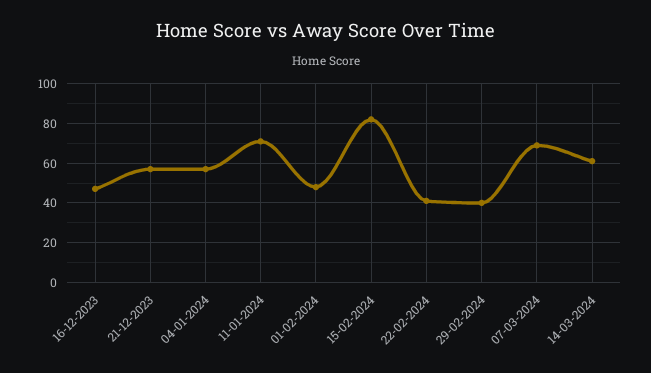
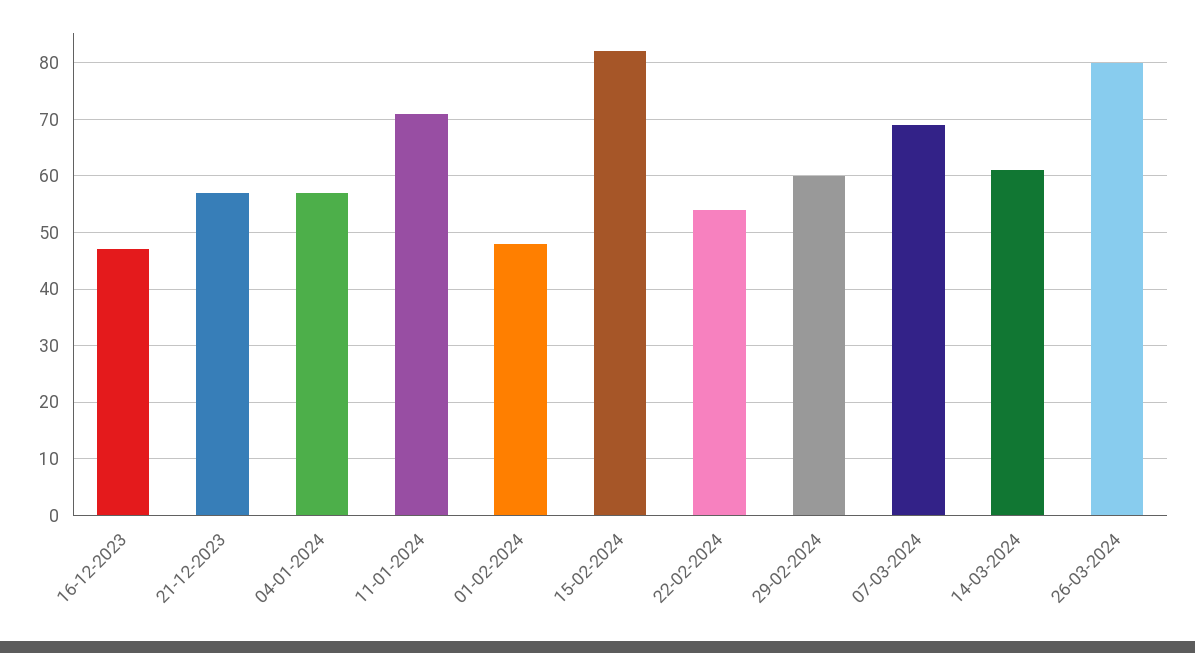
22-02-2024: 40 -> 55
29-02-2024: 40 -> 60
26-03-2024: none -> 80

